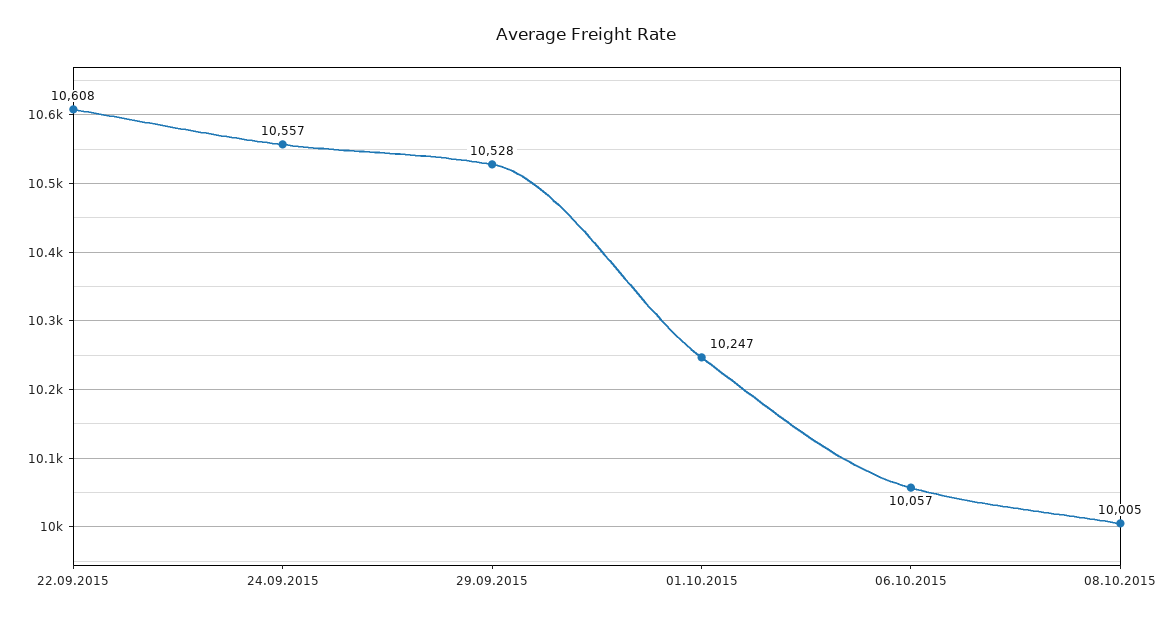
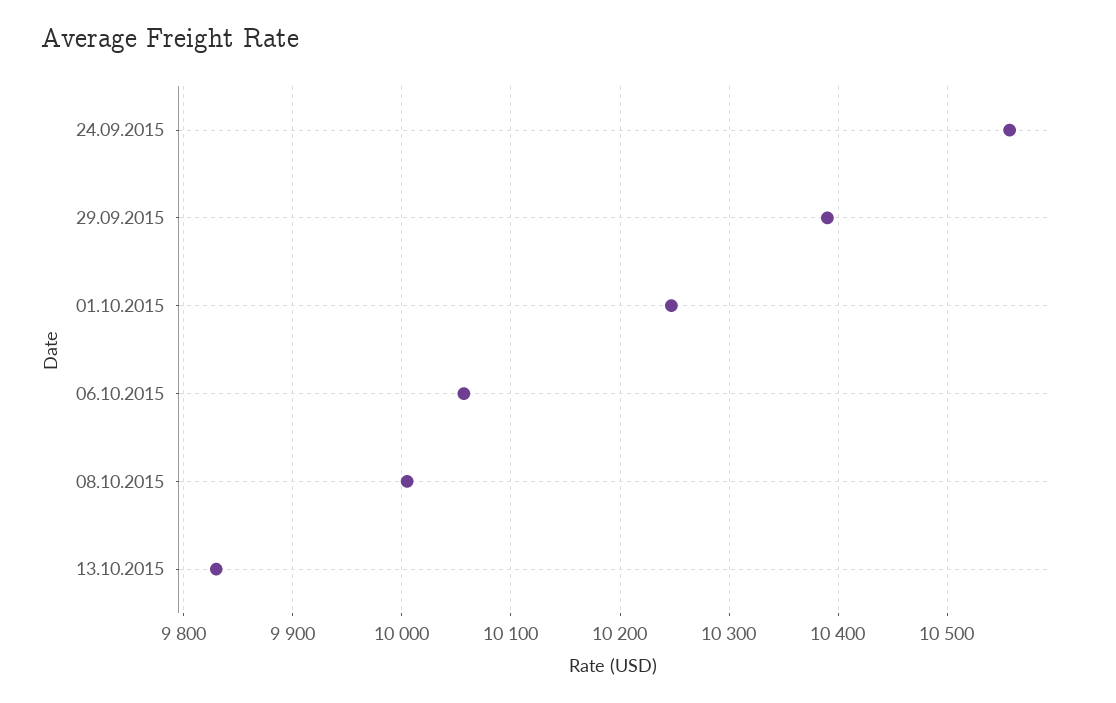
22.09.2015: 10608 -> none
29.09.2015: 10528 -> 10390
13.10.2015: none -> 9830

